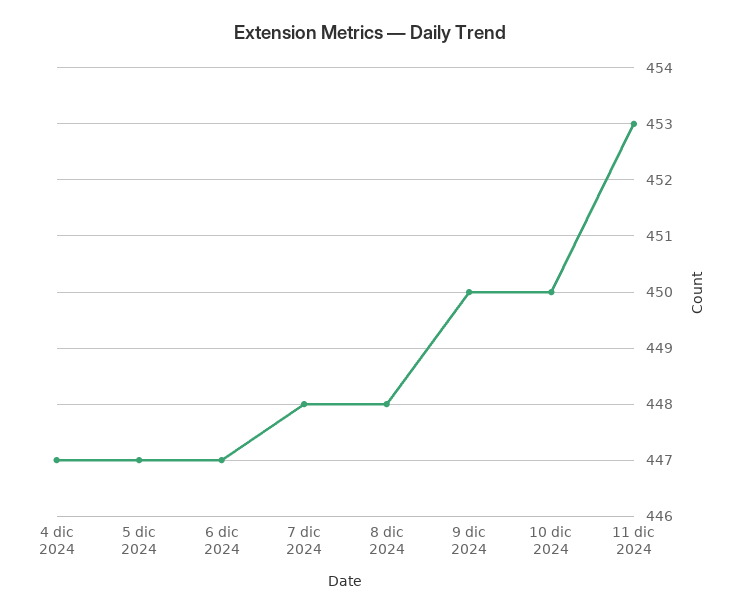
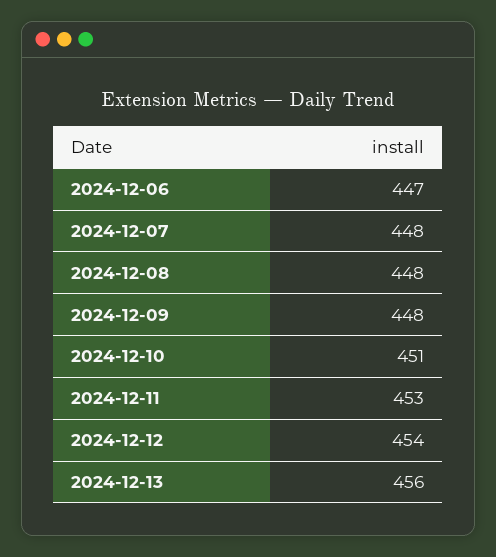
4 dic 2024: 447 -> none
5 dic 2024: 447 -> none
9 dic 2024: 450 -> 448
10 dic 2024: 450 -> 451
2024-12-12: none -> 454
2024-12-13: none -> 456

